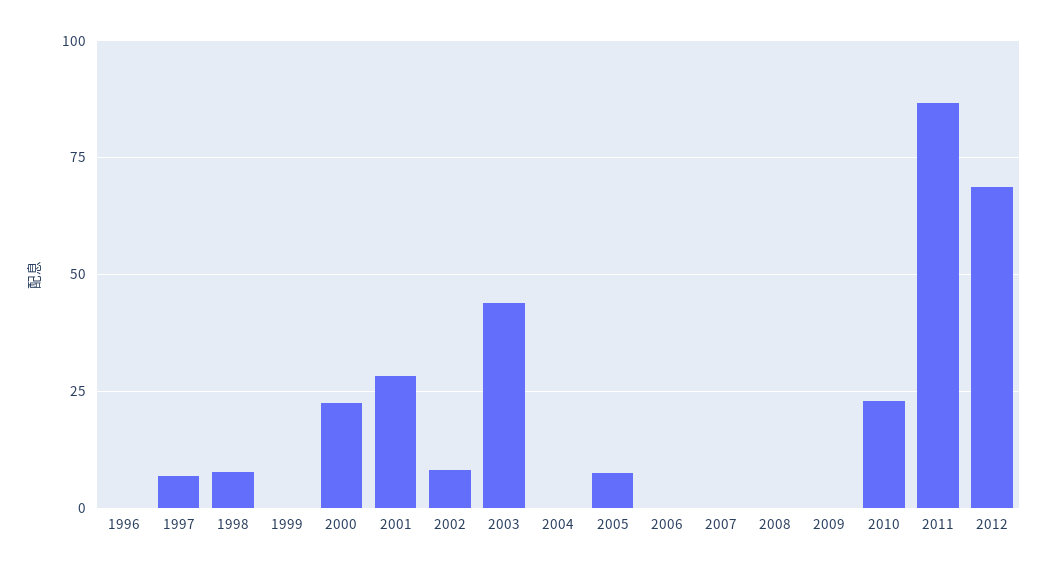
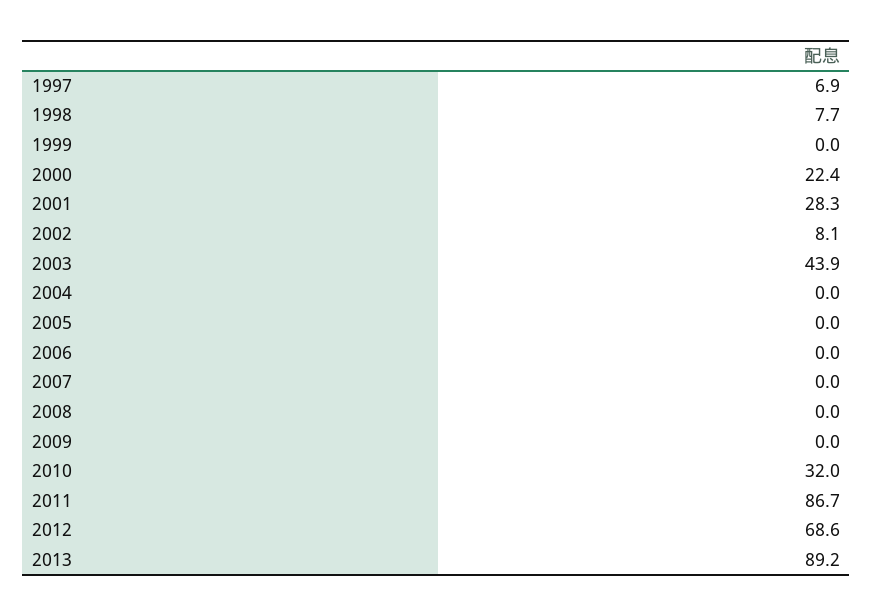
1996: 0 -> none
2005: 7.5 -> 0
2010: 22.5 -> 32
2013: none -> 89.2

